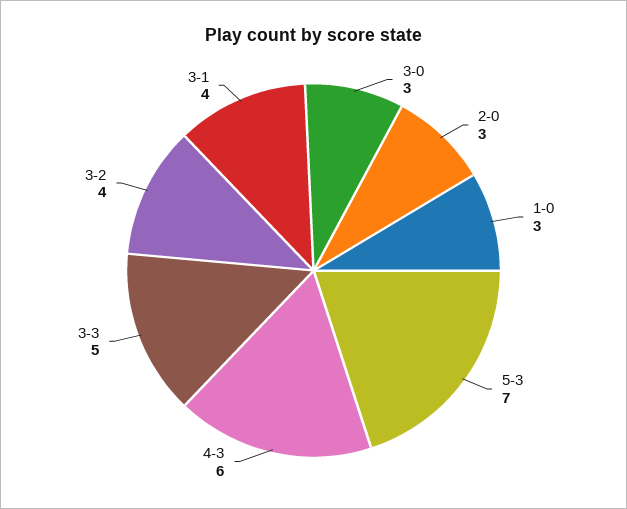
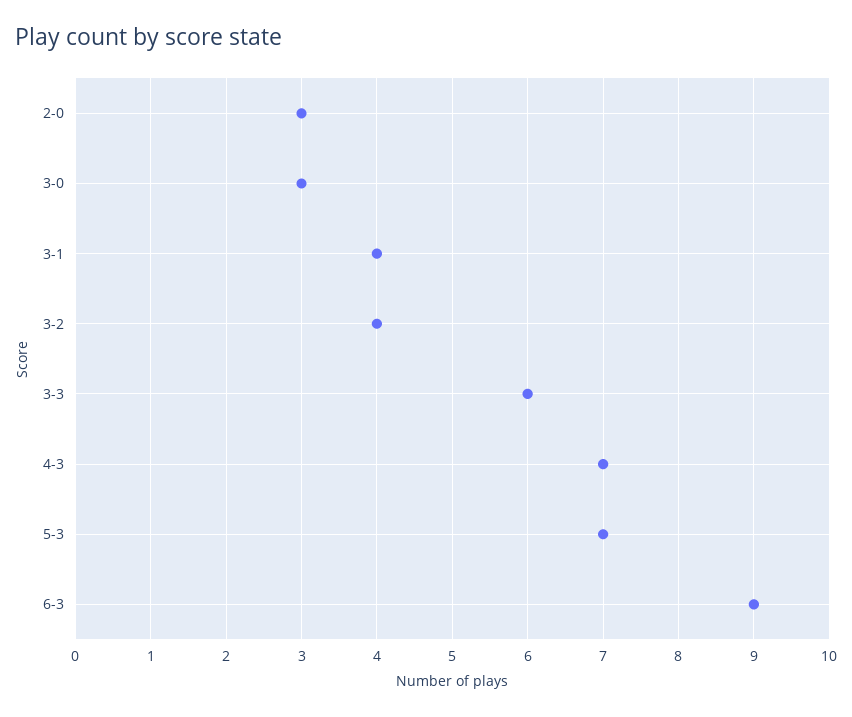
1-0: 3 -> none
4-3: 6 -> 7
3-3: 5 -> 6
6-3: none -> 9

